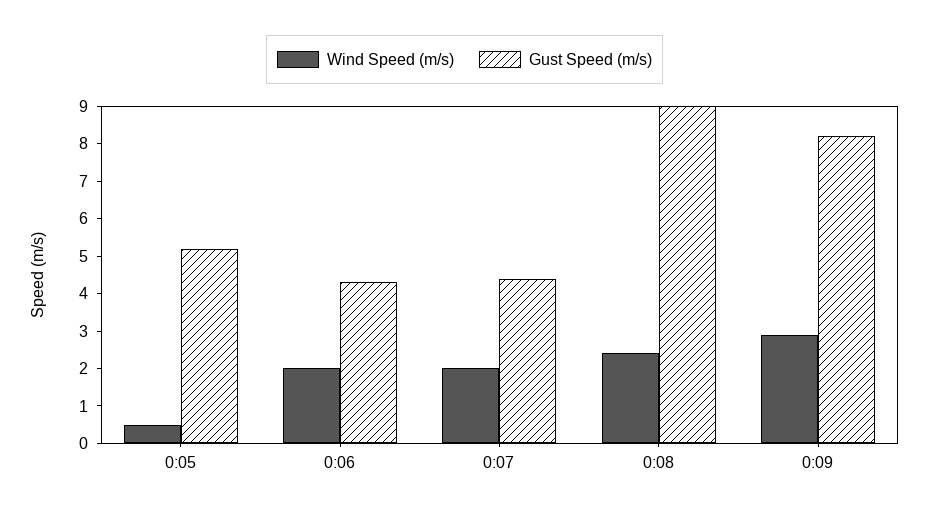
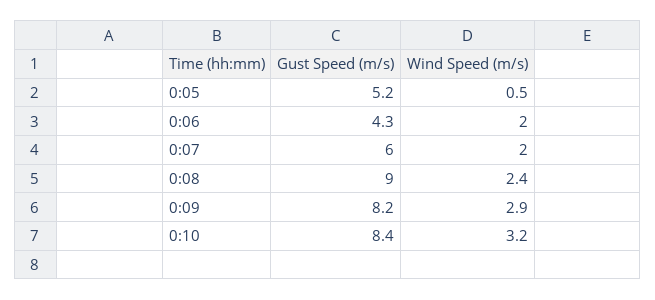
Gust Speed (m/s), 0:07: 4.5 -> 6
Gust Speed (m/s), 0:10: none -> 8.4
Wind Speed (m/s), 0:10: none -> 3.2

